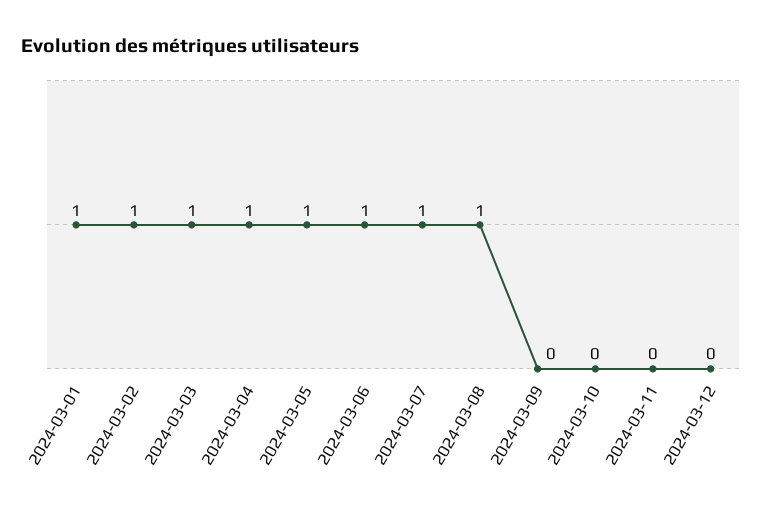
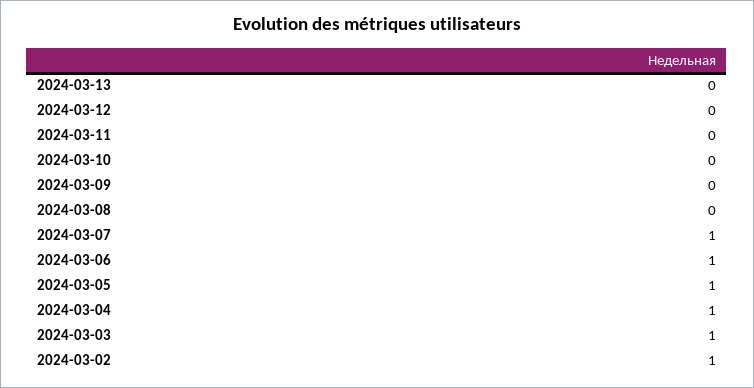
2024-03-01: 1 -> none
2024-03-08: 1 -> 0
2024-03-13: none -> 0

